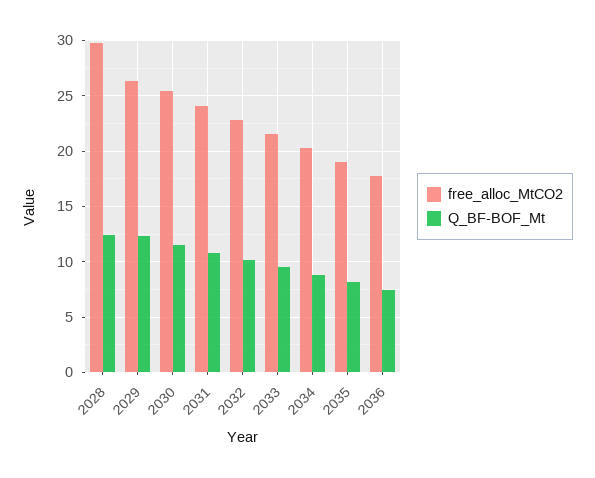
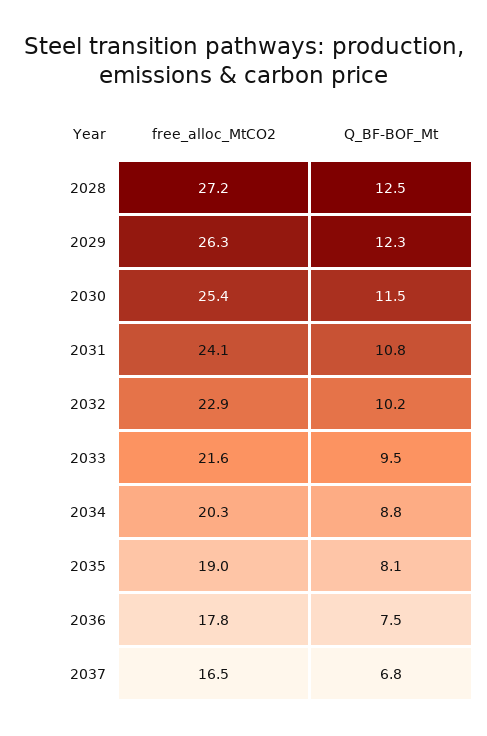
free_alloc_MtCO2, 2028: 30 -> 27.2
free_alloc_MtCO2, 2037: none -> 16.5
Q_BF-BOF_Mt, 2037: none -> 6.8

